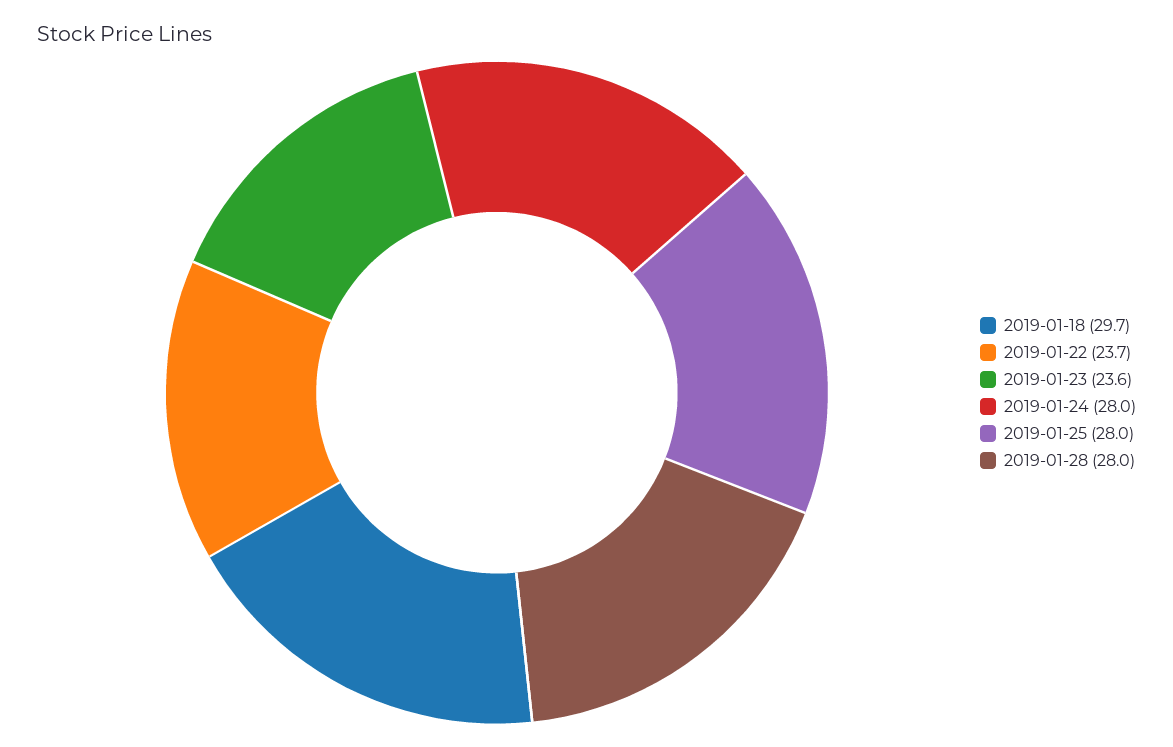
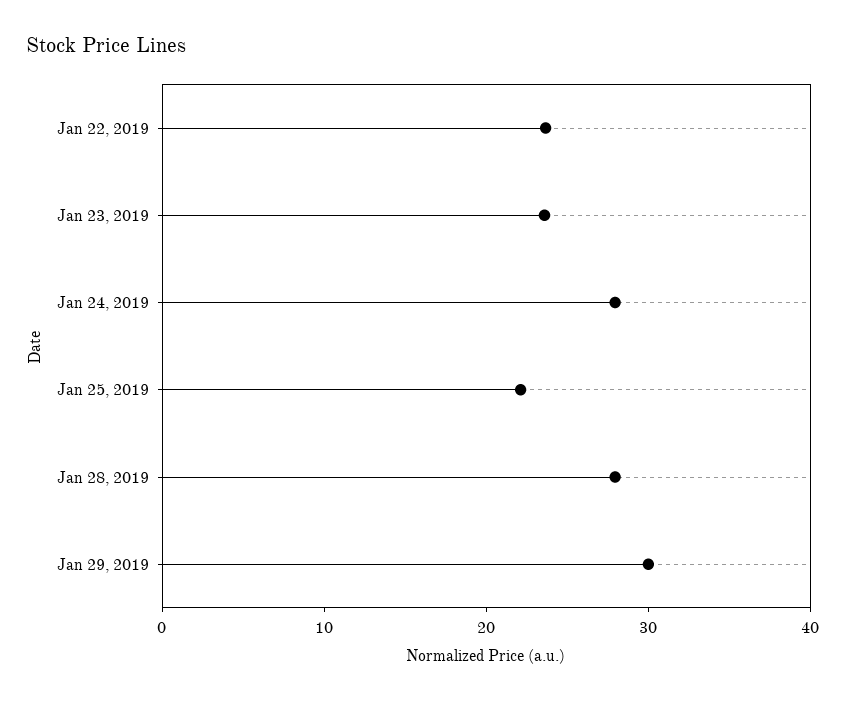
2019-01-18: 29.7 -> none
2019-01-25: 28 -> 22
Jan 29, 2019: none -> 30

